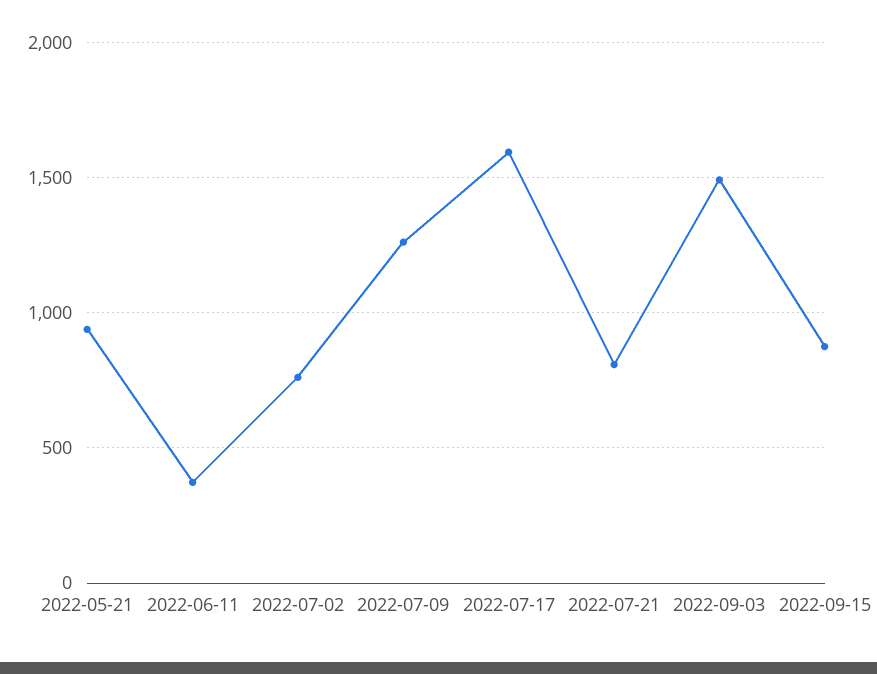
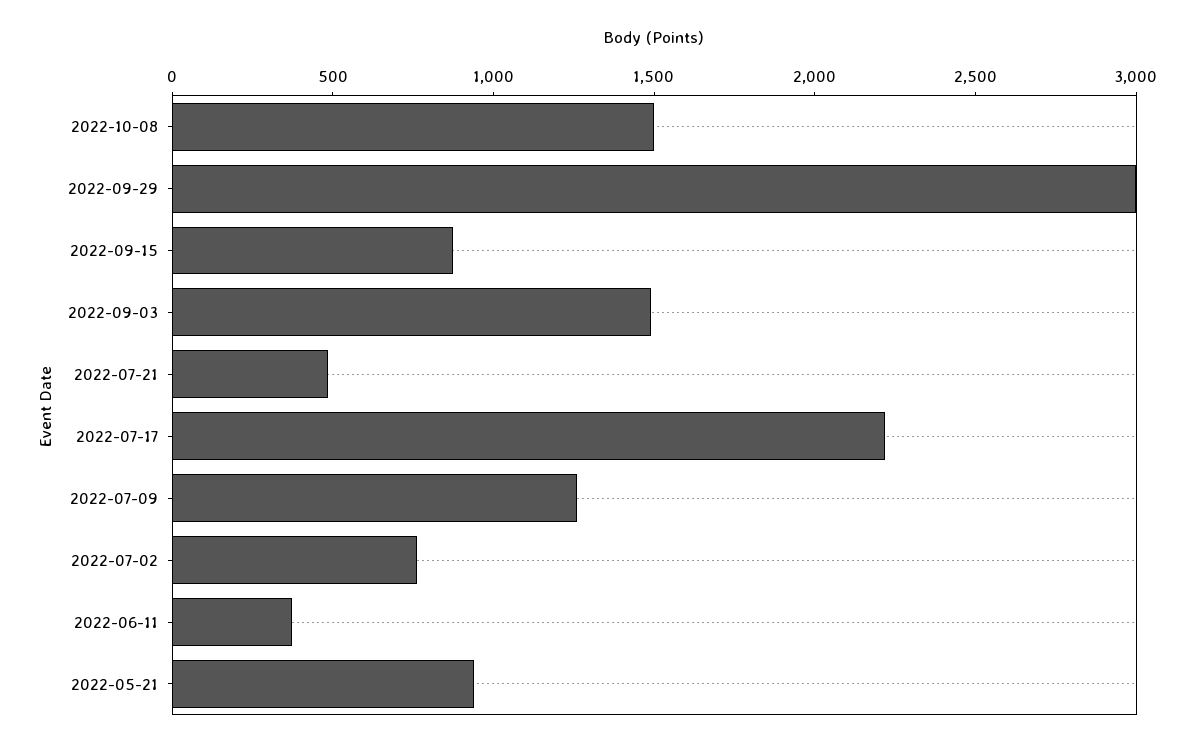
2022-07-17: 1600 -> 2200
2022-07-21: 800 -> 500
2022-10-08: none -> 1500
2022-09-29: none -> 3000

